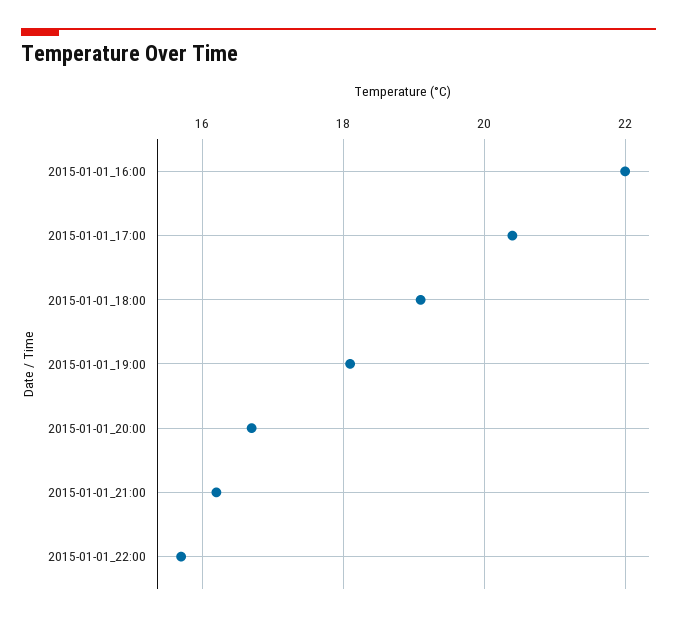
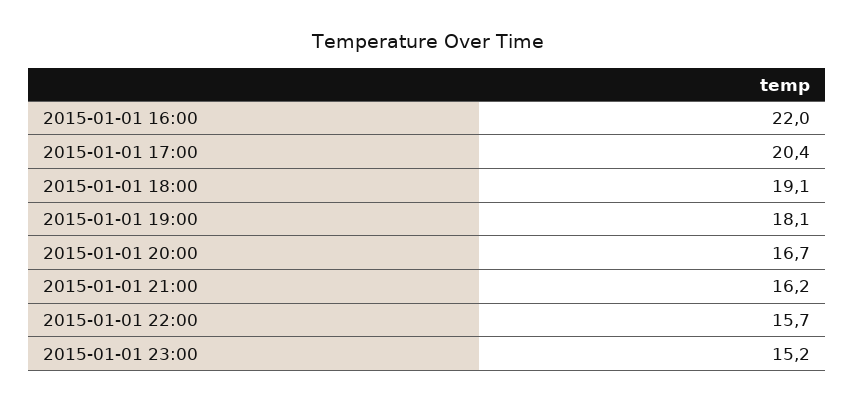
2015-01-01 23:00: none -> 15.2

